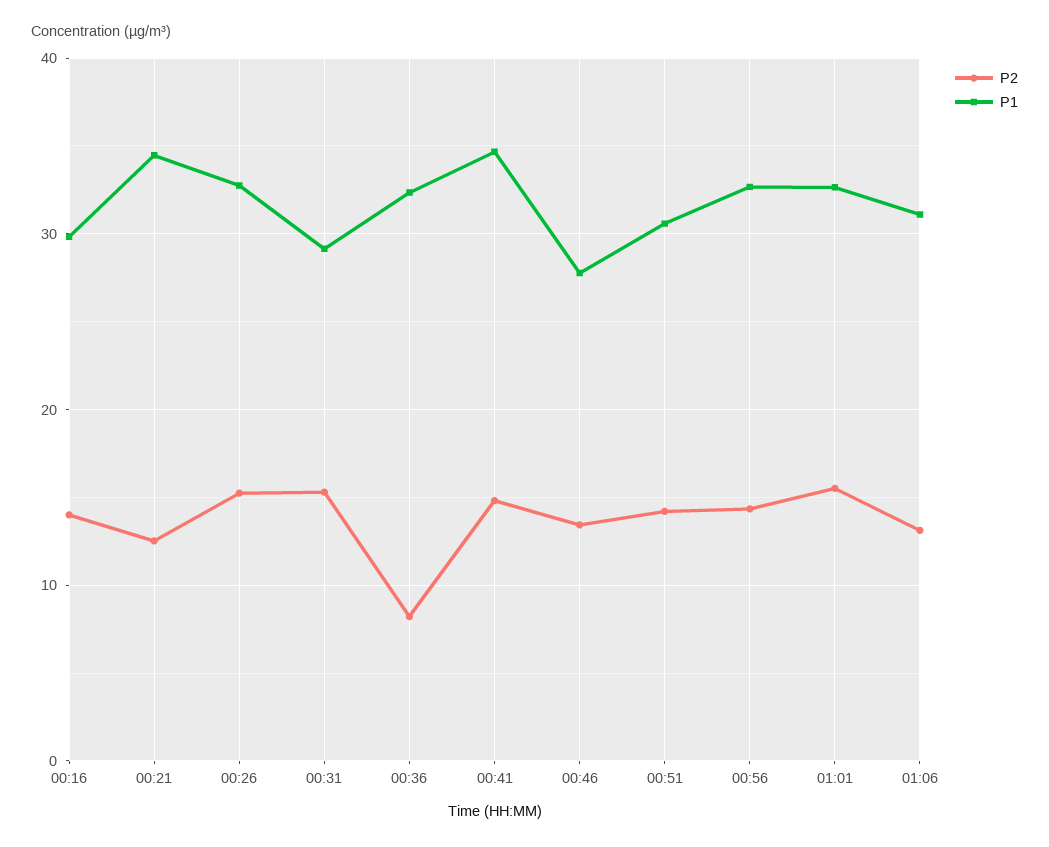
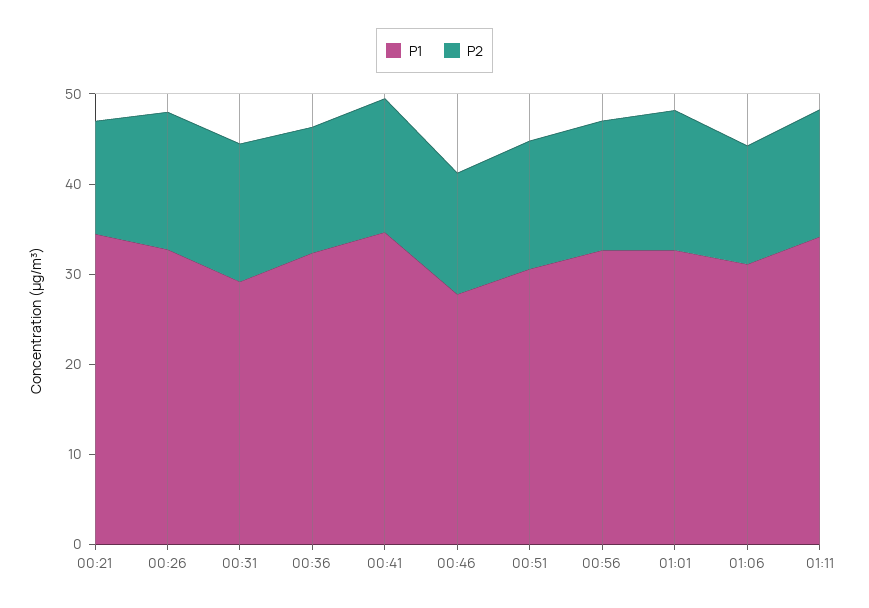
P2, 00:16: 14 -> none
P1, 00:16: 30 -> none
P2, 00:36: 8 -> 14
P1, 01:11: none -> 34
P2, 01:11: none -> 14

